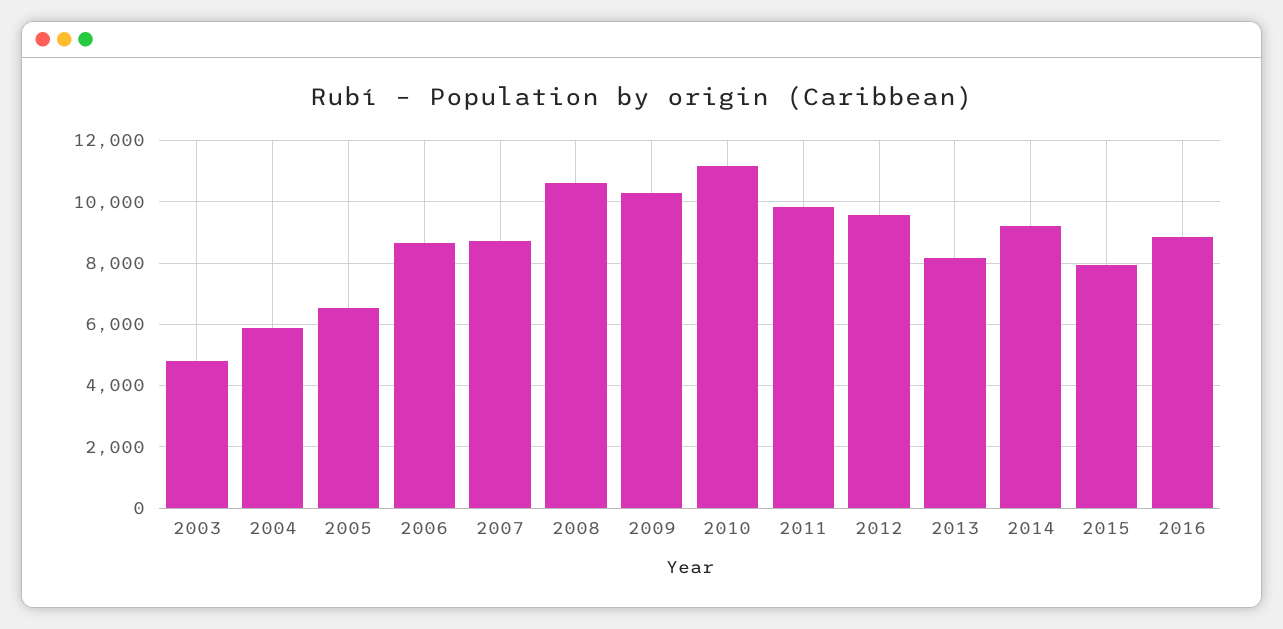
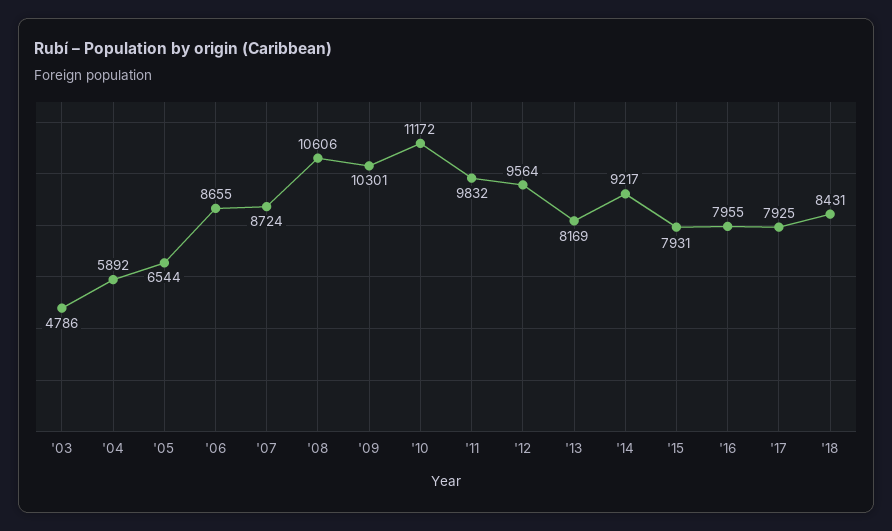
2016: 8800 -> 7955
'17: none -> 7925
'18: none -> 8431

